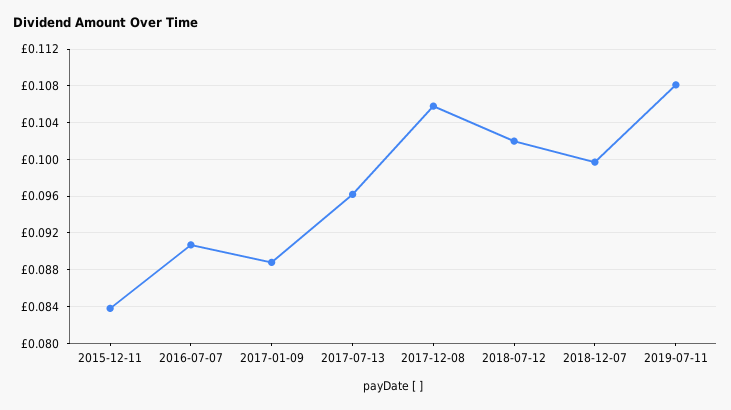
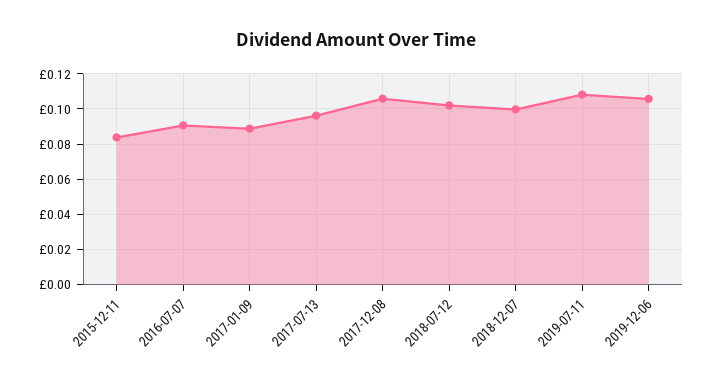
2019-12-06: none -> 0.105

